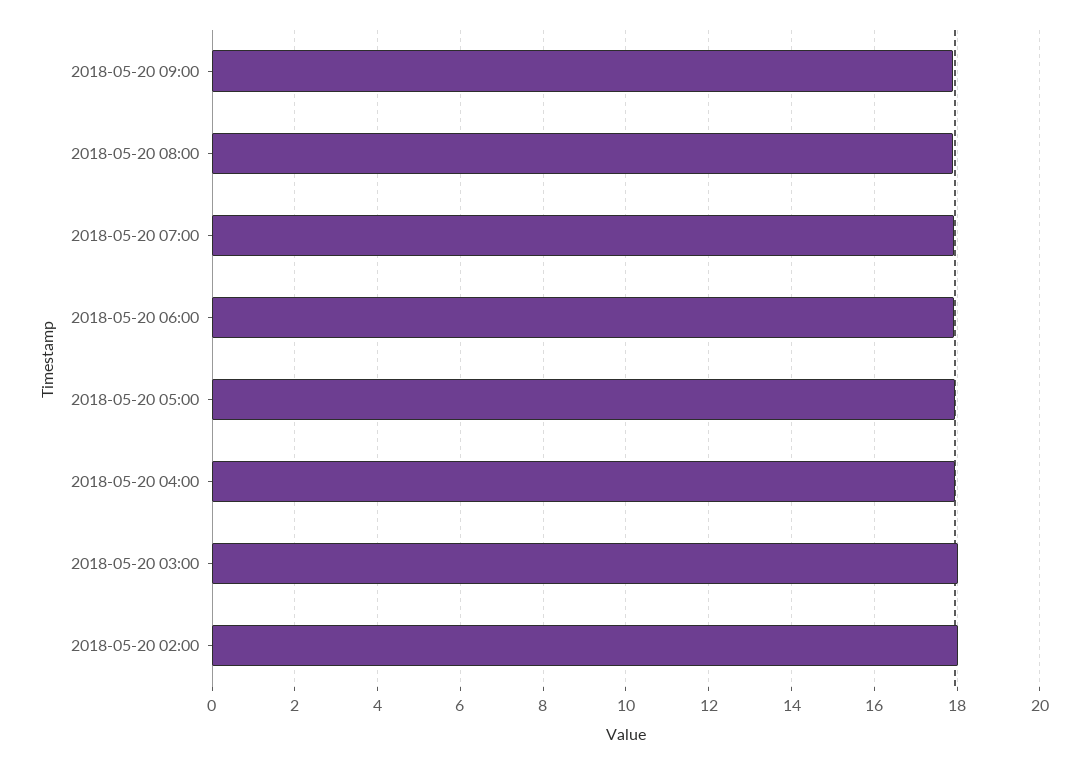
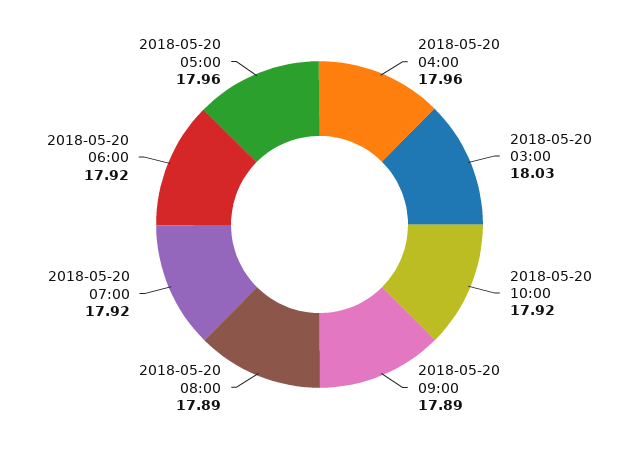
2018-05-20 02:00: 18 -> none
2018-05-20 10:00: none -> 17.92

